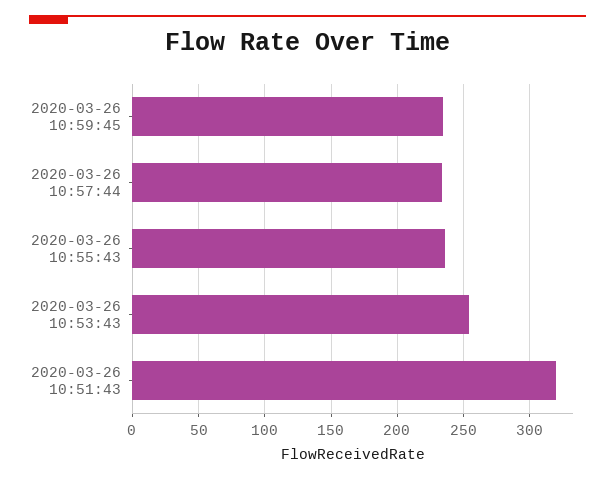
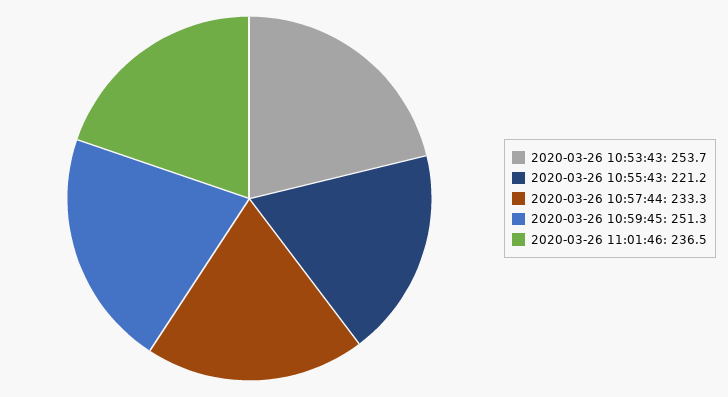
2020-03-26 10:59:45: 235 -> 251.3
2020-03-26 10:55:43: 235 -> 221.2
2020-03-26 10:51:43: 320 -> none
2020-03-26 11:01:46: none -> 236.5

